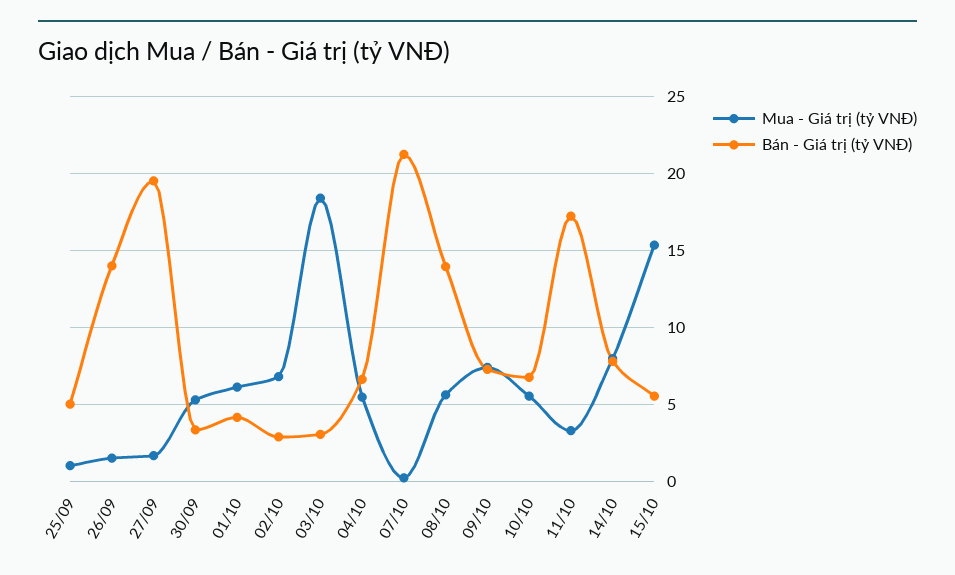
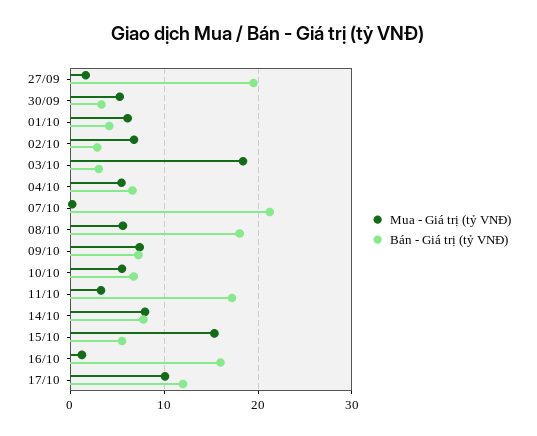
Mua - Giá trị (tỷ VNĐ), 25/09: 1 -> none
Bán - Giá trị (tỷ VNĐ), 25/09: 5 -> none
Mua - Giá trị (tỷ VNĐ), 26/09: 1.5 -> none
Bán - Giá trị (tỷ VNĐ), 26/09: 14 -> none
Bán - Giá trị (tỷ VNĐ), 08/10: 14 -> 18
Mua - Giá trị (tỷ VNĐ), 16/10: none -> 1
Bán - Giá trị (tỷ VNĐ), 16/10: none -> 16
Mua - Giá trị (tỷ VNĐ), 17/10: none -> 10
Bán - Giá trị (tỷ VNĐ), 17/10: none -> 12

